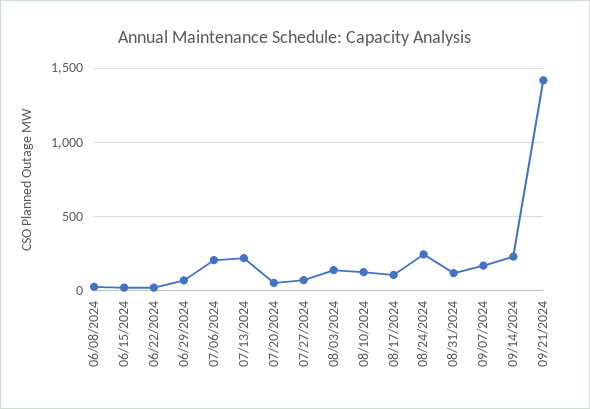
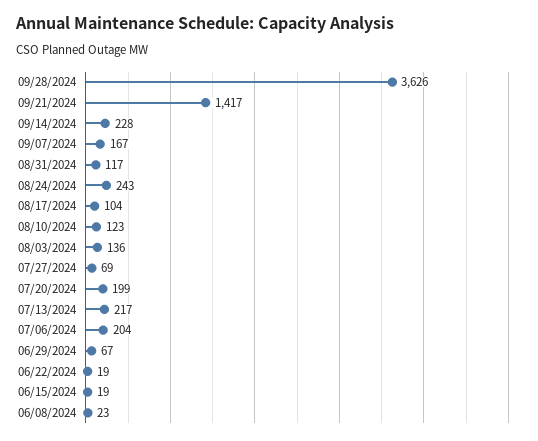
07/20/2024: 50 -> 199
09/28/2024: none -> 3626

